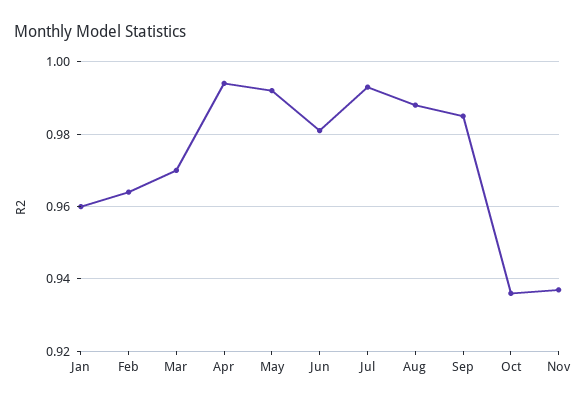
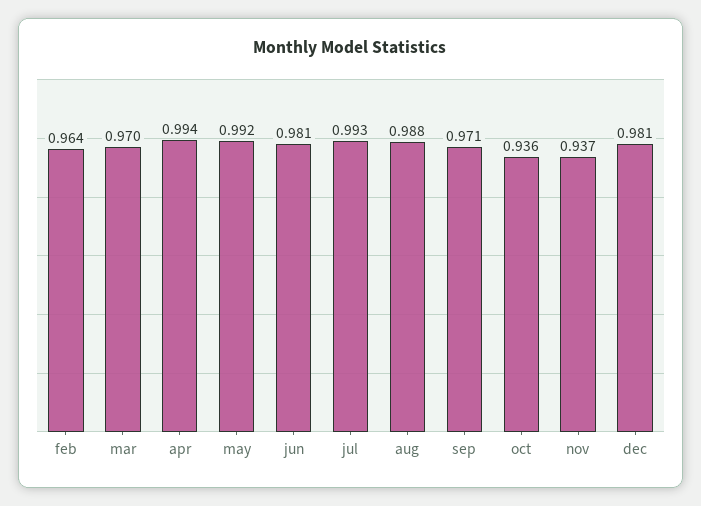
Jan: 0.96 -> none
Sep: 0.985 -> 0.971
dec: none -> 0.981

